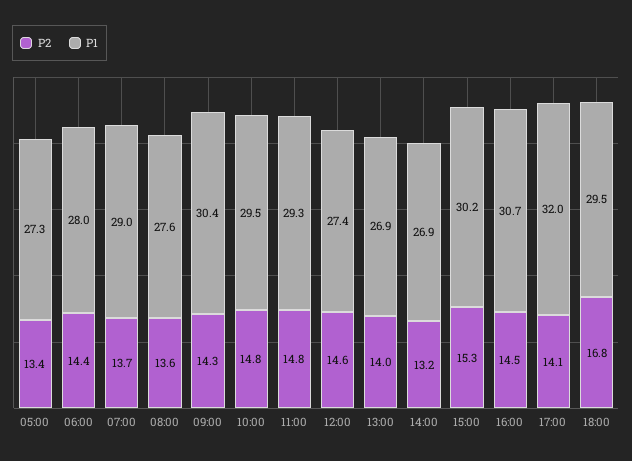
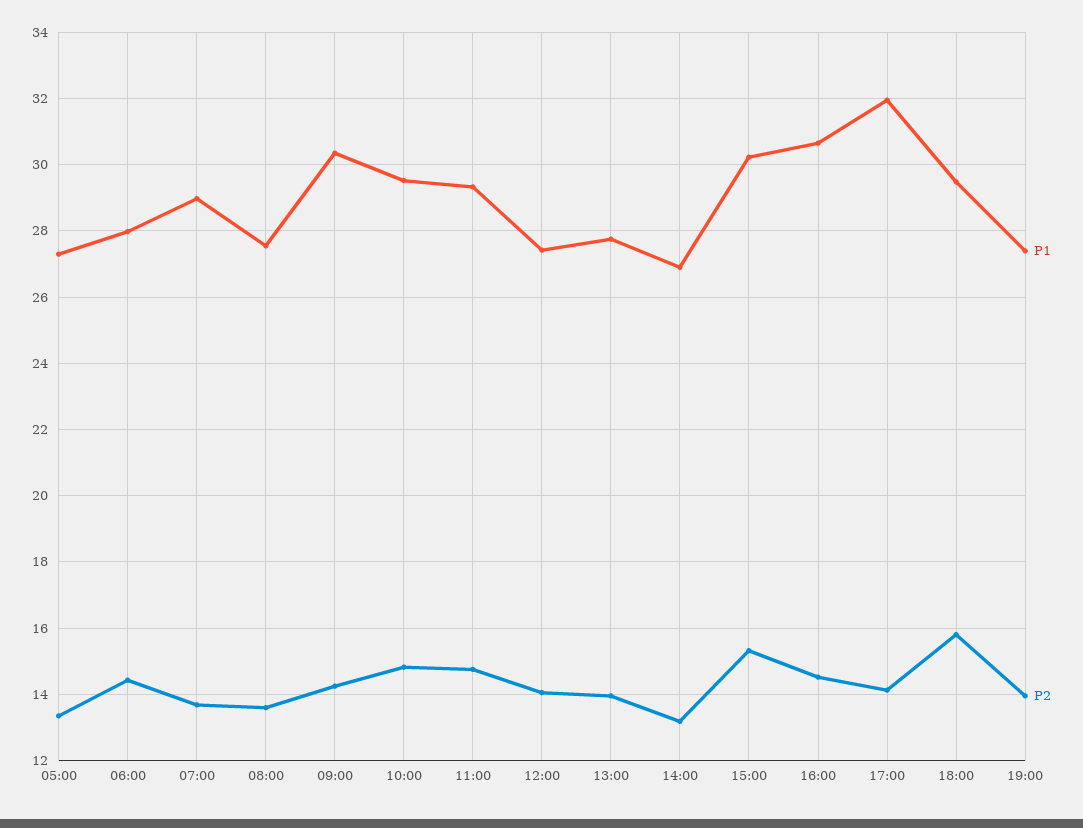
P2, 12:00: 14.6 -> 14
P1, 13:00: 26.9 -> 27.8
P2, 18:00: 16.8 -> 15.8
P1, 19:00: none -> 27.4
P2, 19:00: none -> 14

